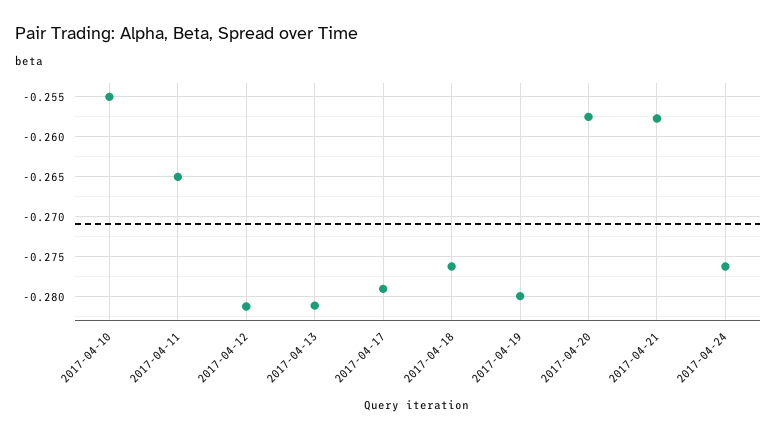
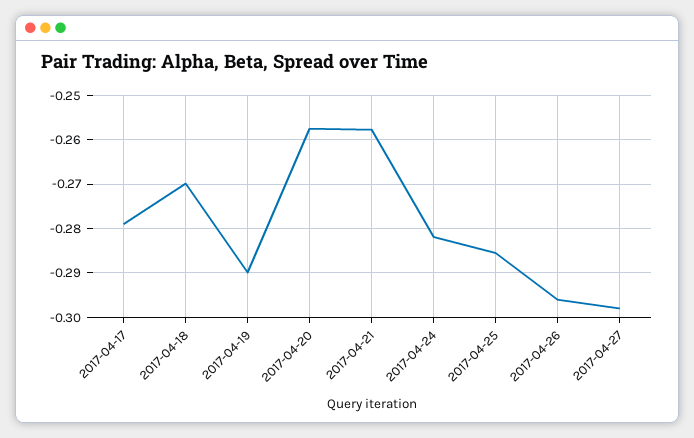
2017-04-10: -0.255 -> none
2017-04-11: -0.265 -> none
2017-04-12: -0.281 -> none
2017-04-13: -0.281 -> none
2017-04-18: -0.276 -> -0.27
2017-04-19: -0.28 -> -0.29
2017-04-24: -0.276 -> -0.282
2017-04-25: none -> -0.286
2017-04-26: none -> -0.296
2017-04-27: none -> -0.298

